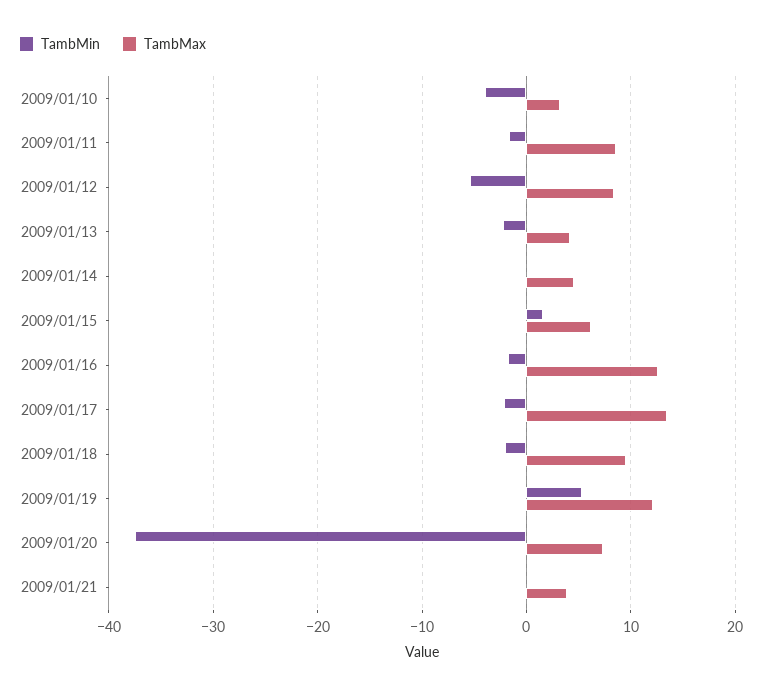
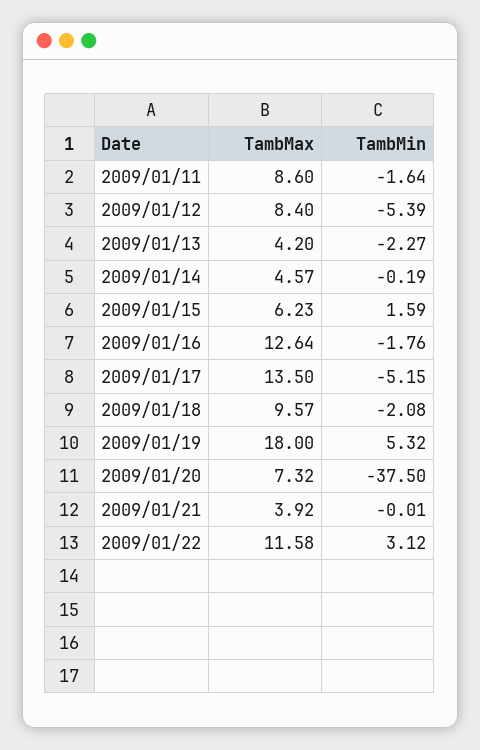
TambMin, 2009/01/10: -4 -> none
TambMax, 2009/01/10: 3 -> none
TambMin, 2009/01/17: -2 -> -5.15
TambMax, 2009/01/19: 12 -> 18
TambMax, 2009/01/22: none -> 11.58
TambMin, 2009/01/22: none -> 3.12

